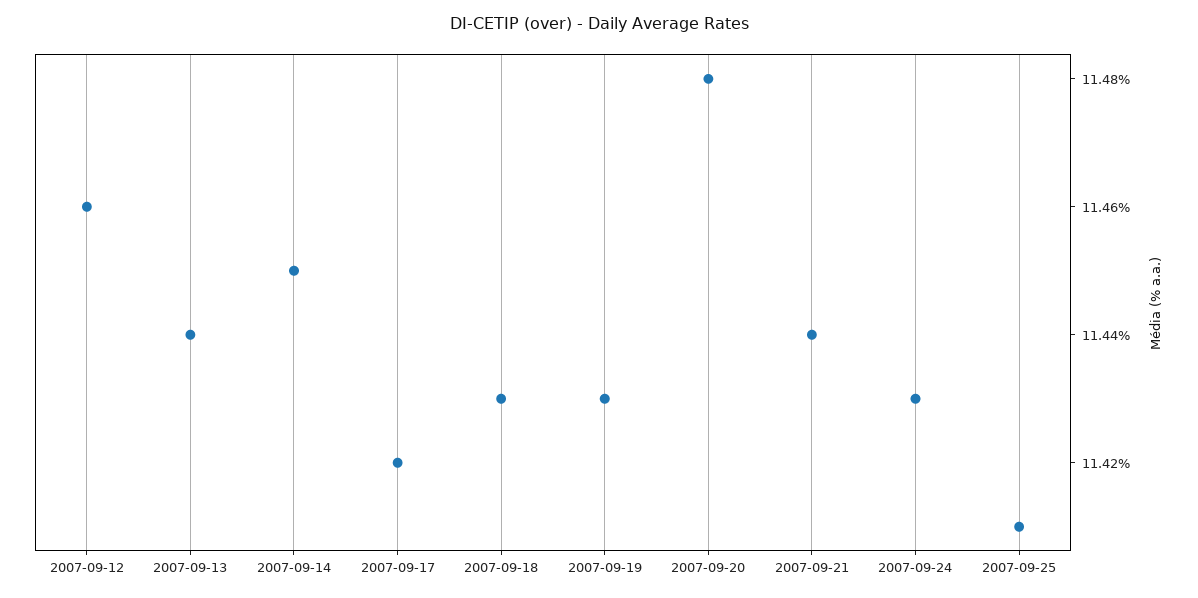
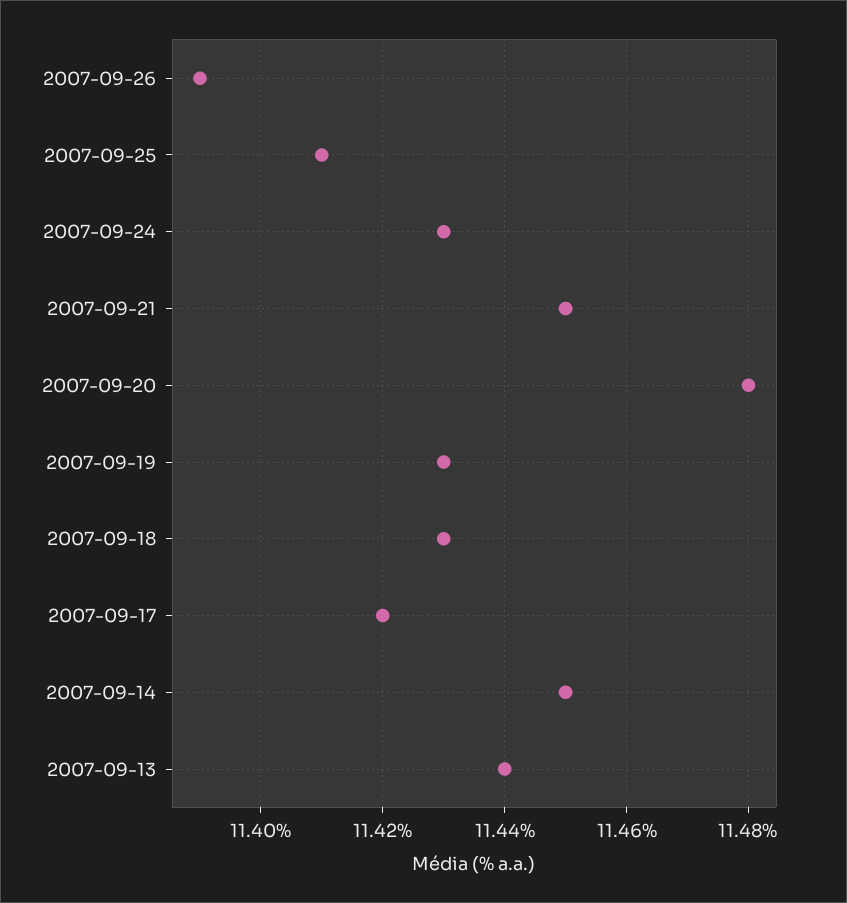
2007-09-12: 11.46 -> none
2007-09-21: 11.44 -> 11.45
2007-09-26: none -> 11.39

